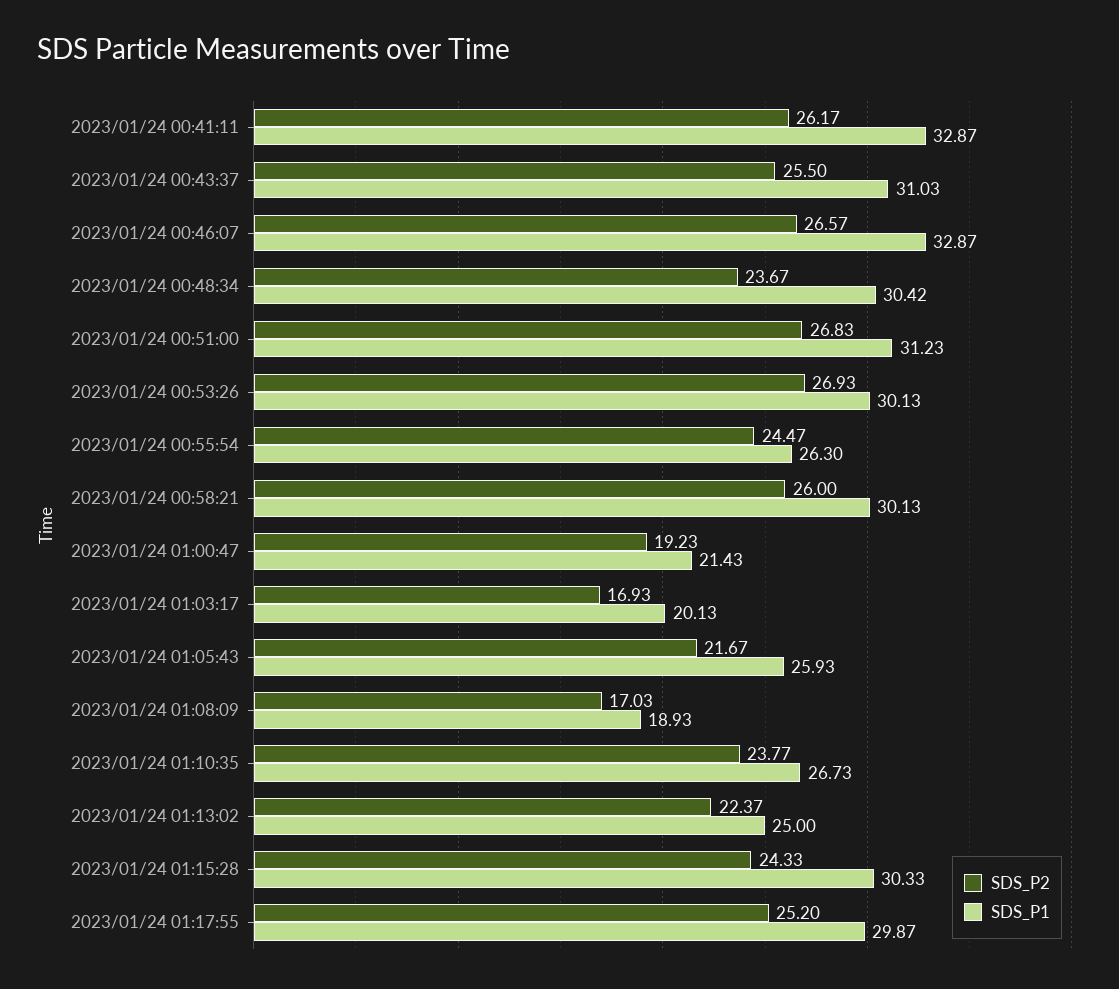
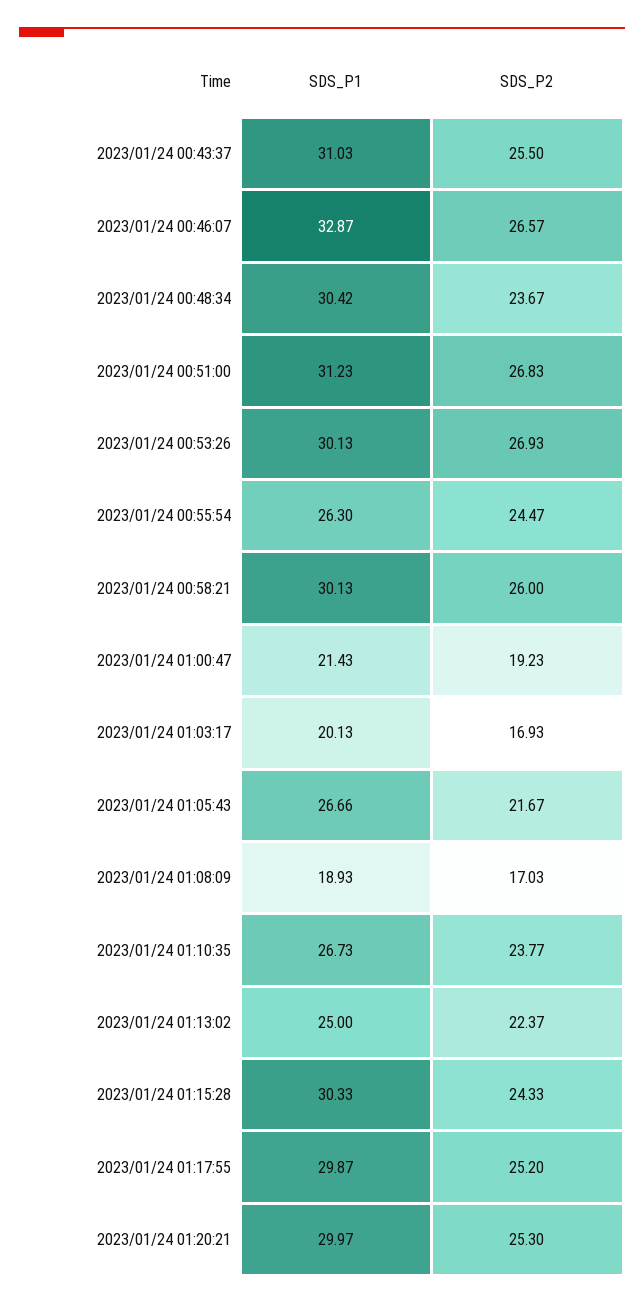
SDS_P2, 2023/01/24 00:41:11: 26.17 -> none
SDS_P1, 2023/01/24 00:41:11: 32.87 -> none
SDS_P1, 2023/01/24 01:05:43: 25.93 -> 26.66
SDS_P1, 2023/01/24 01:20:21: none -> 29.97
SDS_P2, 2023/01/24 01:20:21: none -> 25.3

